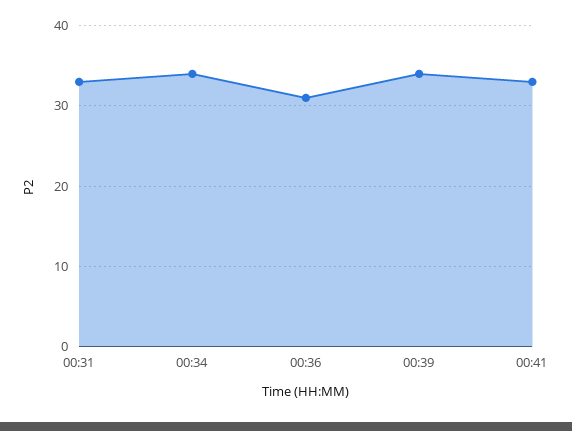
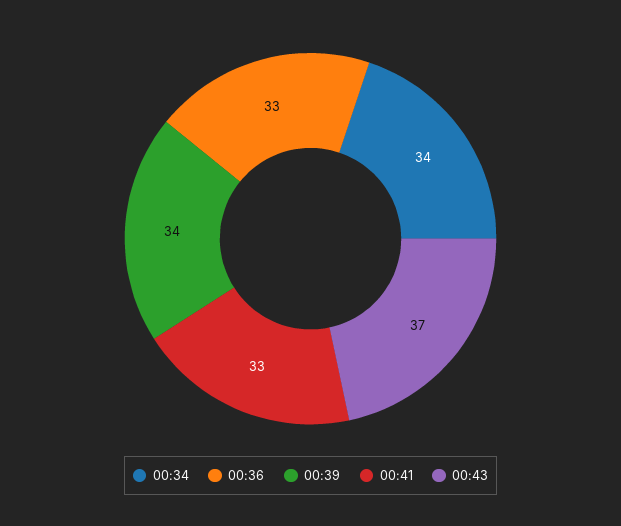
00:31: 33 -> none
00:36: 31 -> 33
00:43: none -> 37

